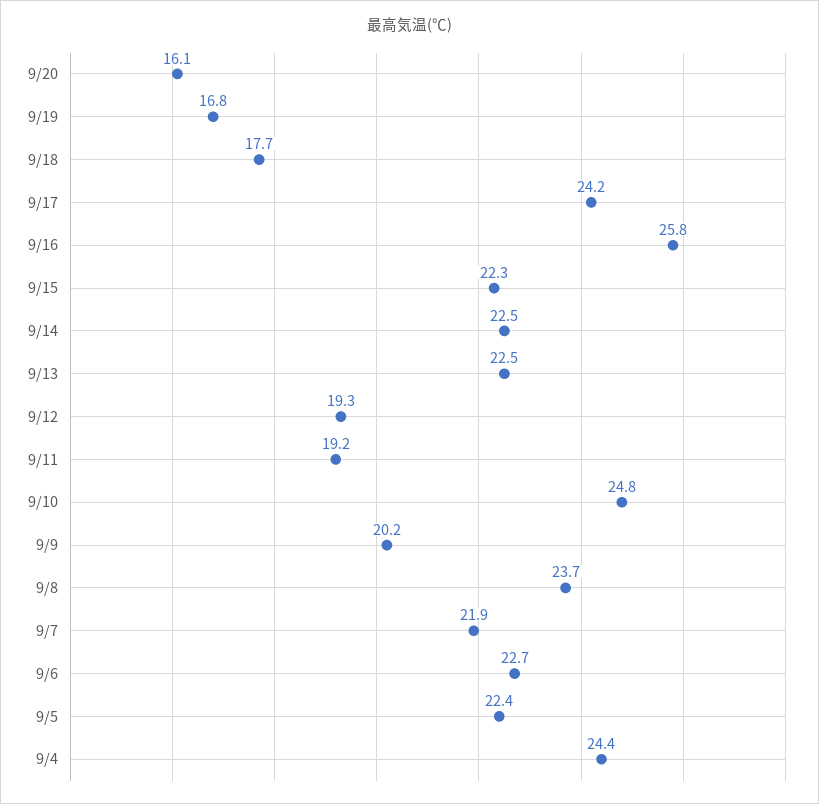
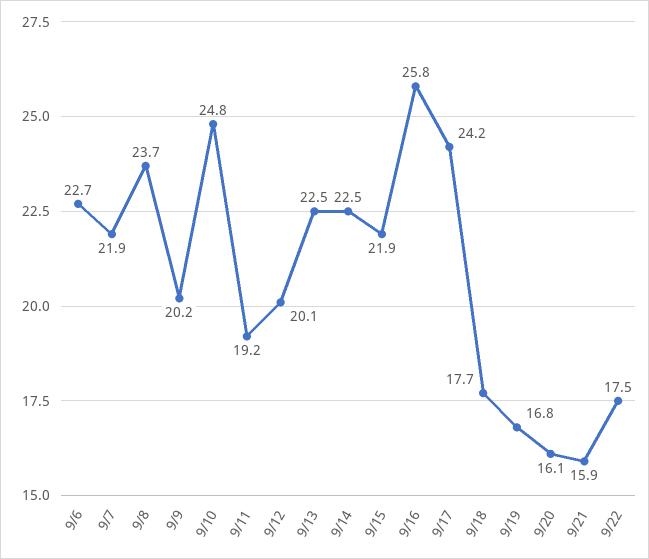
9/15: 22.3 -> 21.9
9/12: 19.3 -> 20.1
9/5: 22.4 -> none
9/4: 24.4 -> none
9/21: none -> 15.9
9/22: none -> 17.5

